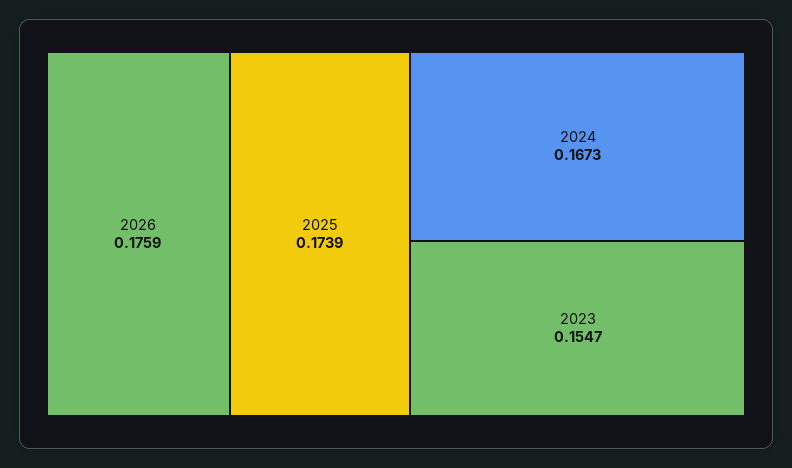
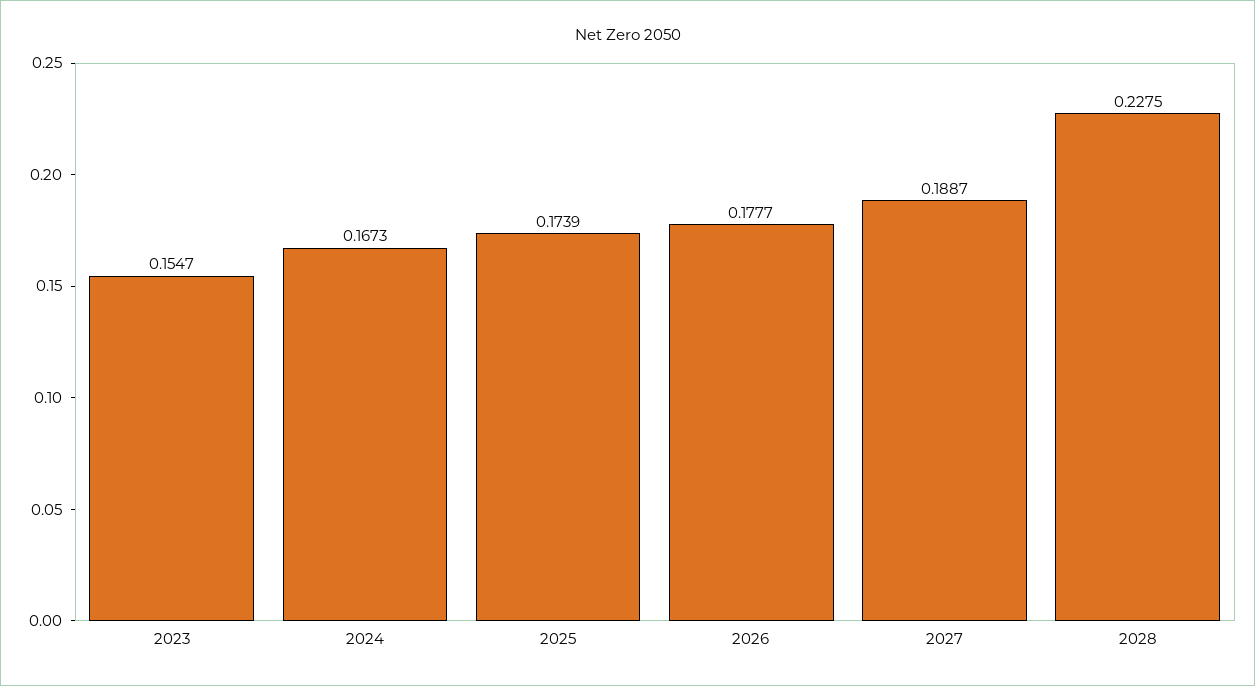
2026: 0.1759 -> 0.1777
2027: none -> 0.1887
2028: none -> 0.2275

